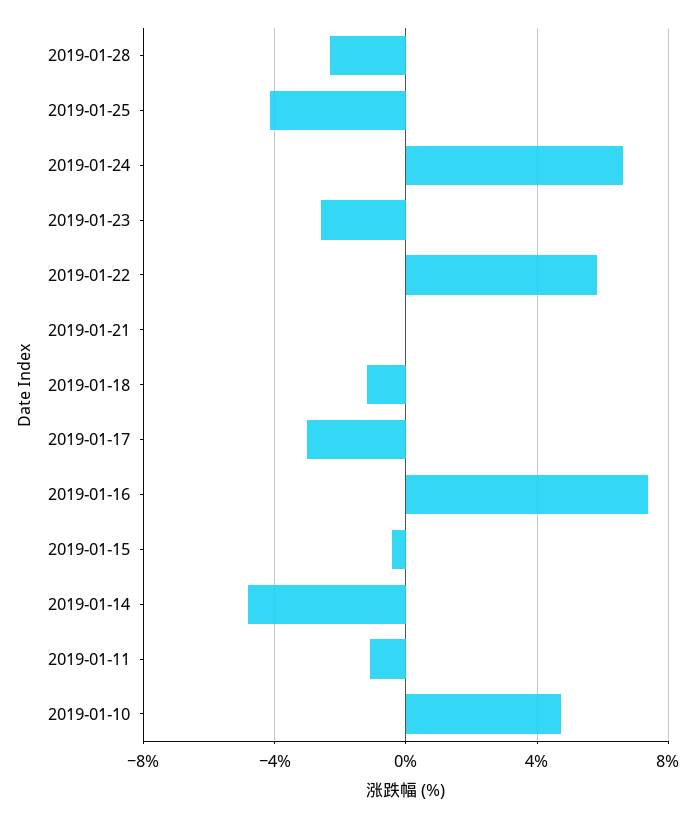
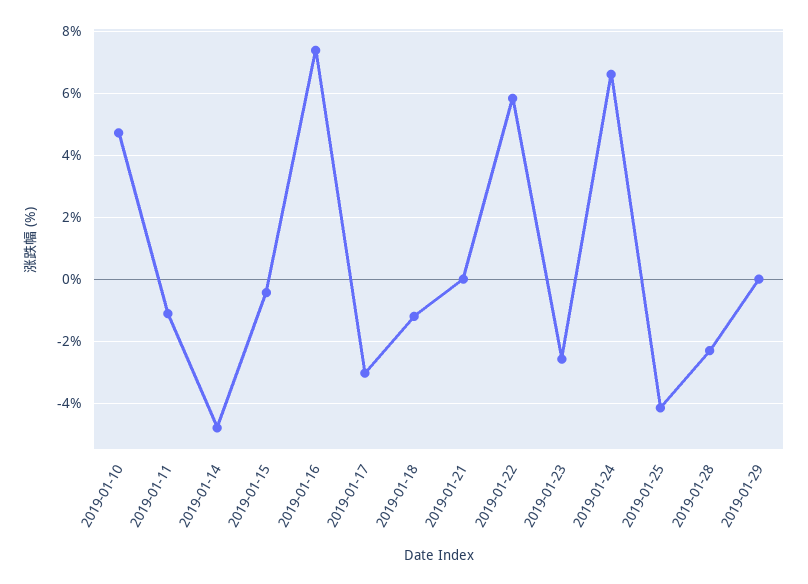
2019-01-29: none -> 0

